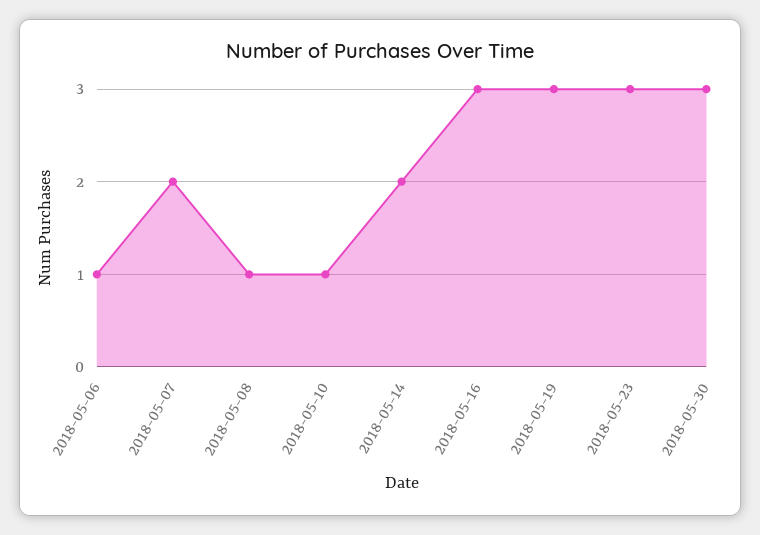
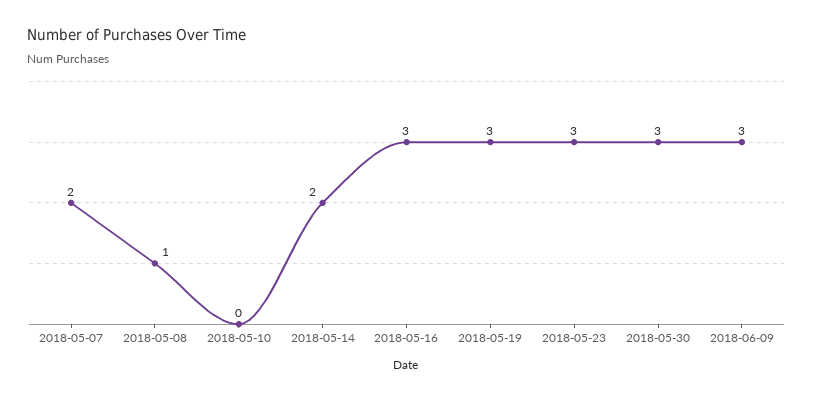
2018-05-06: 1 -> none
2018-05-10: 1 -> 0
2018-06-09: none -> 3

